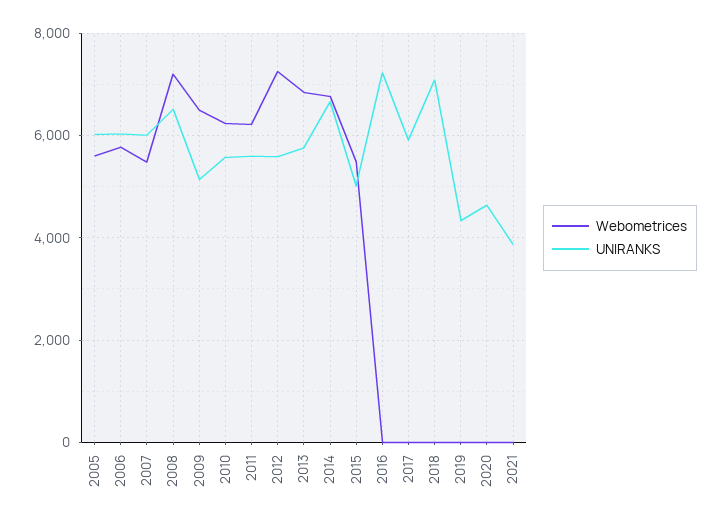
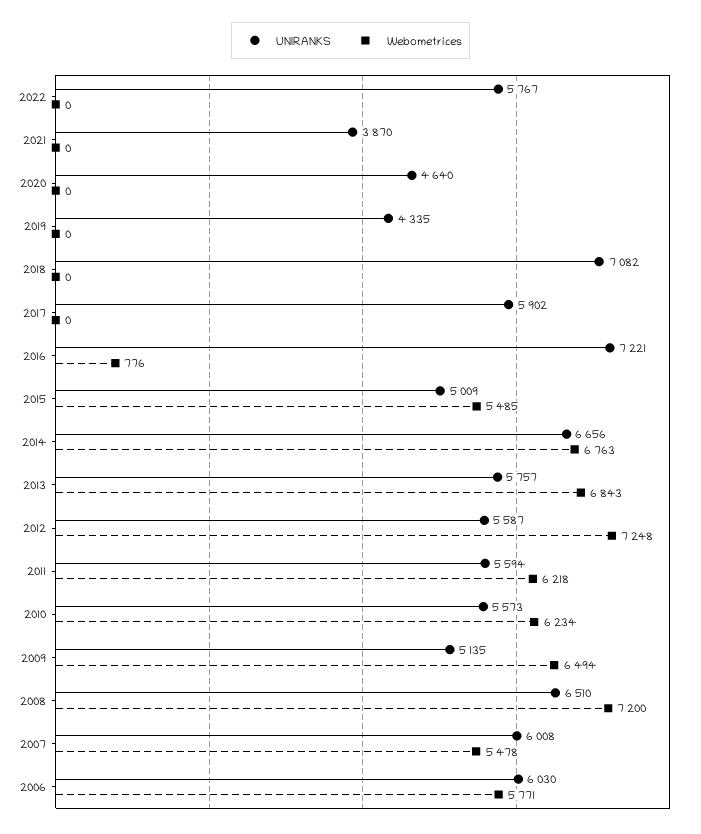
Webometrices, 2005: 5600 -> none
UNIRANKS, 2005: 6000 -> none
Webometrices, 2016: 0 -> 776
UNIRANKS, 2022: none -> 5767
Webometrices, 2022: none -> 0

